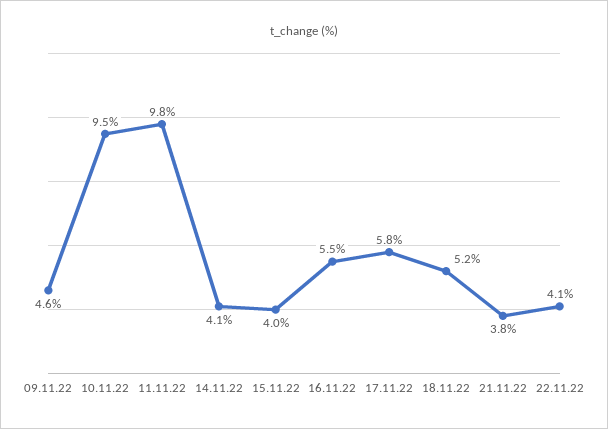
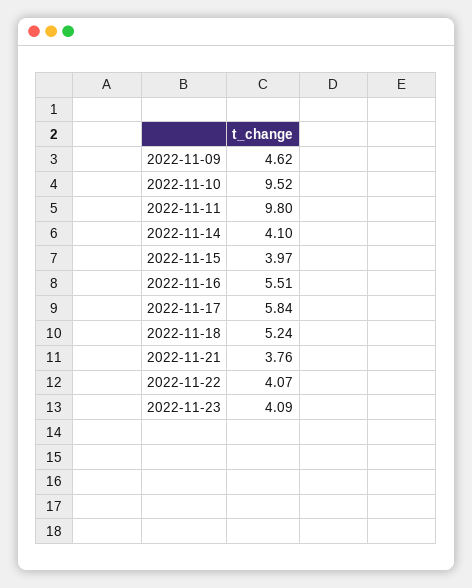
2022-11-23: none -> 4.09

